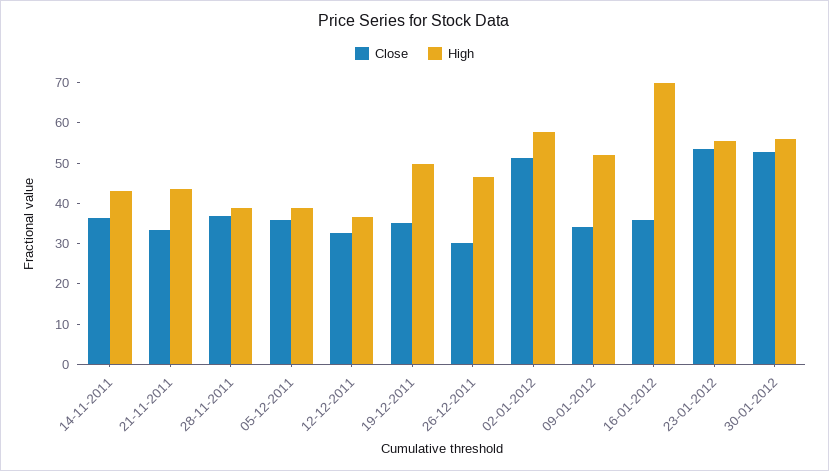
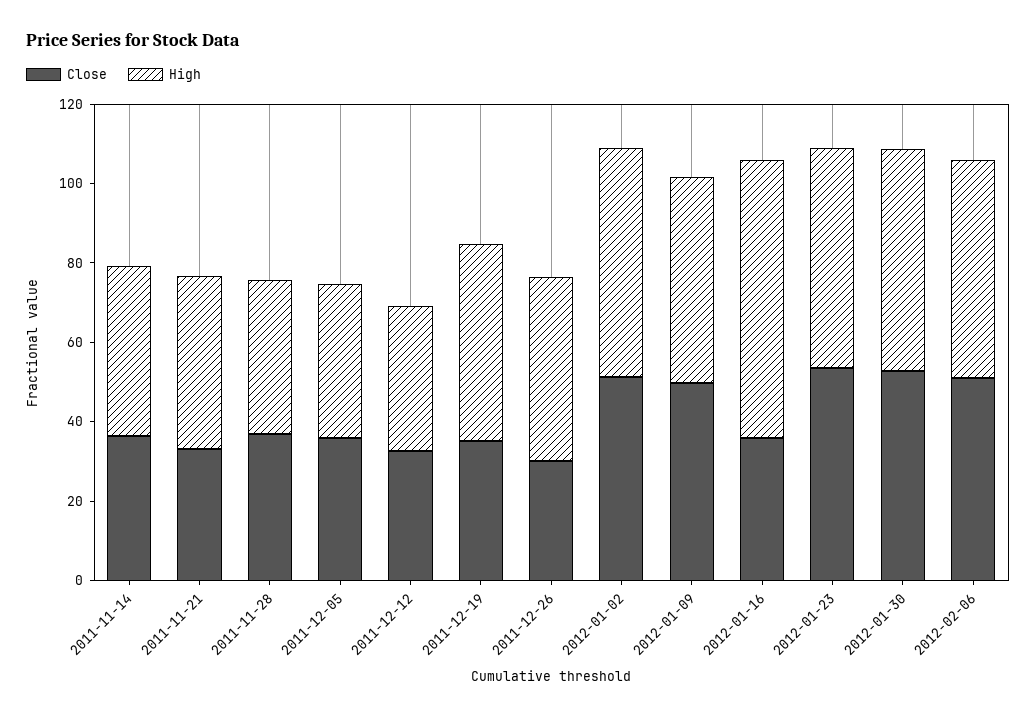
Close, 09-01-2012: 34 -> 50
Close, 2012-02-06: none -> 50
High, 2012-02-06: none -> 55

